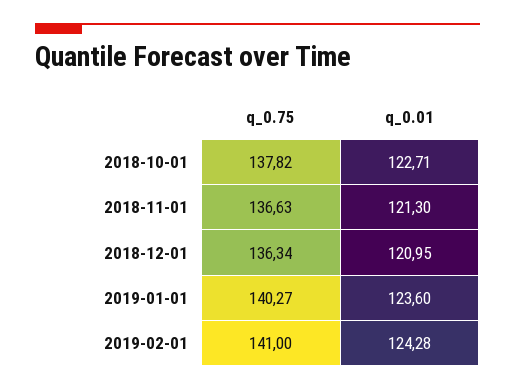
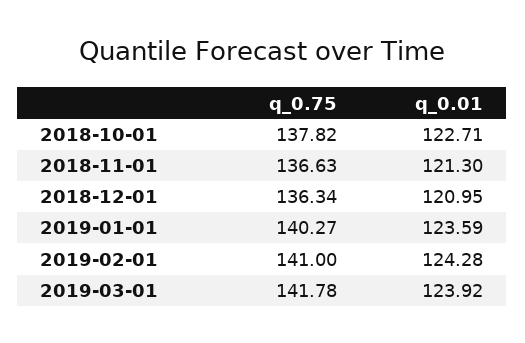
q_0.01, 2019-01-01: 123.6 -> 123.59
q_0.75, 2019-03-01: none -> 141.78
q_0.01, 2019-03-01: none -> 123.92

